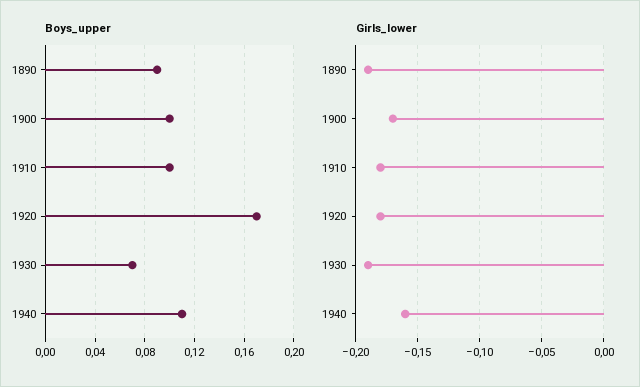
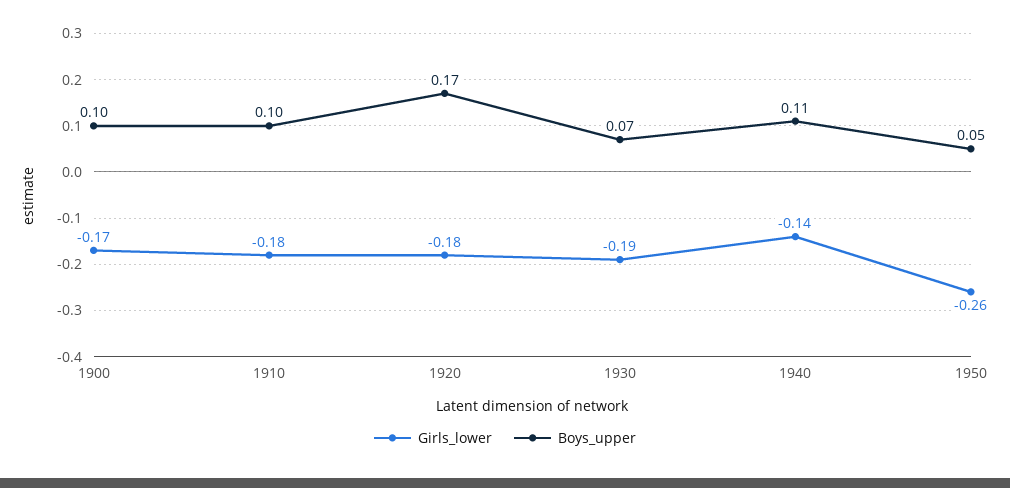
Boys_upper, 1890: 0.09 -> none
Girls_lower, 1890: -0.19 -> none
Girls_lower, 1940: -0.16 -> -0.14
Girls_lower, 1950: none -> -0.26
Boys_upper, 1950: none -> 0.05

